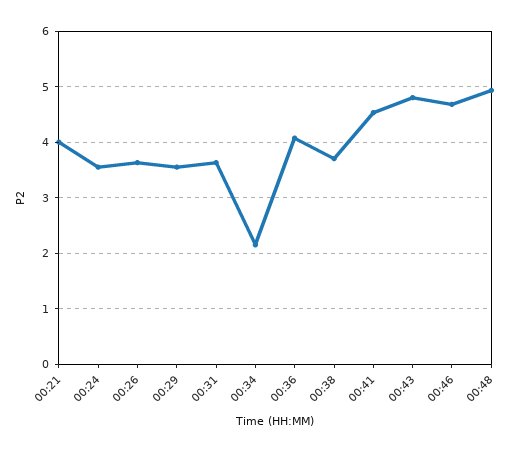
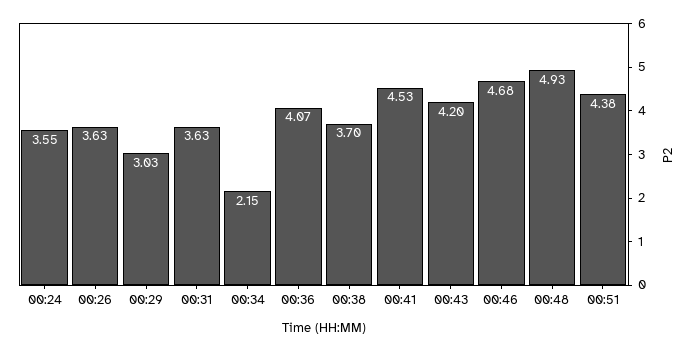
00:21: 4 -> none
00:29: 3.6 -> 3.03
00:43: 4.8 -> 4.2
00:51: none -> 4.38

